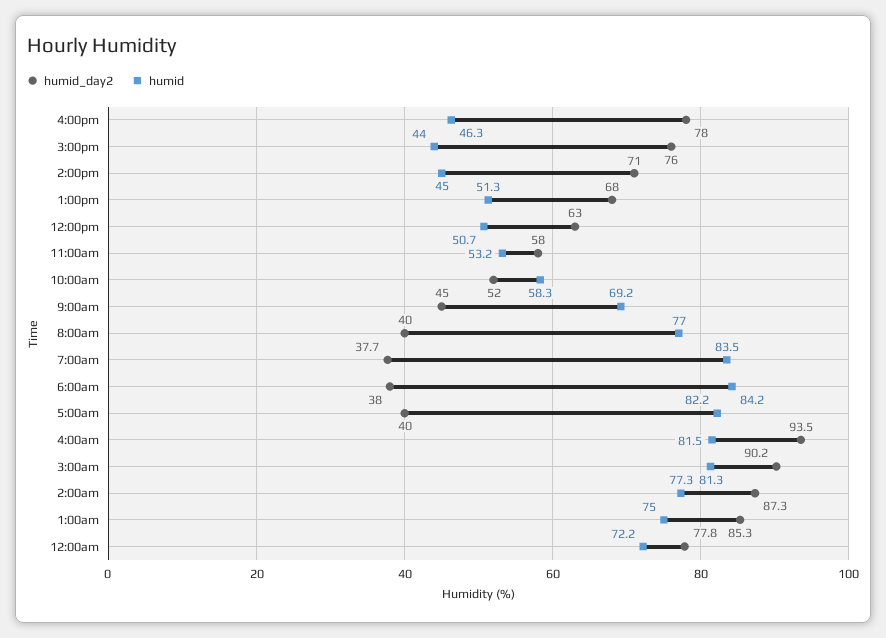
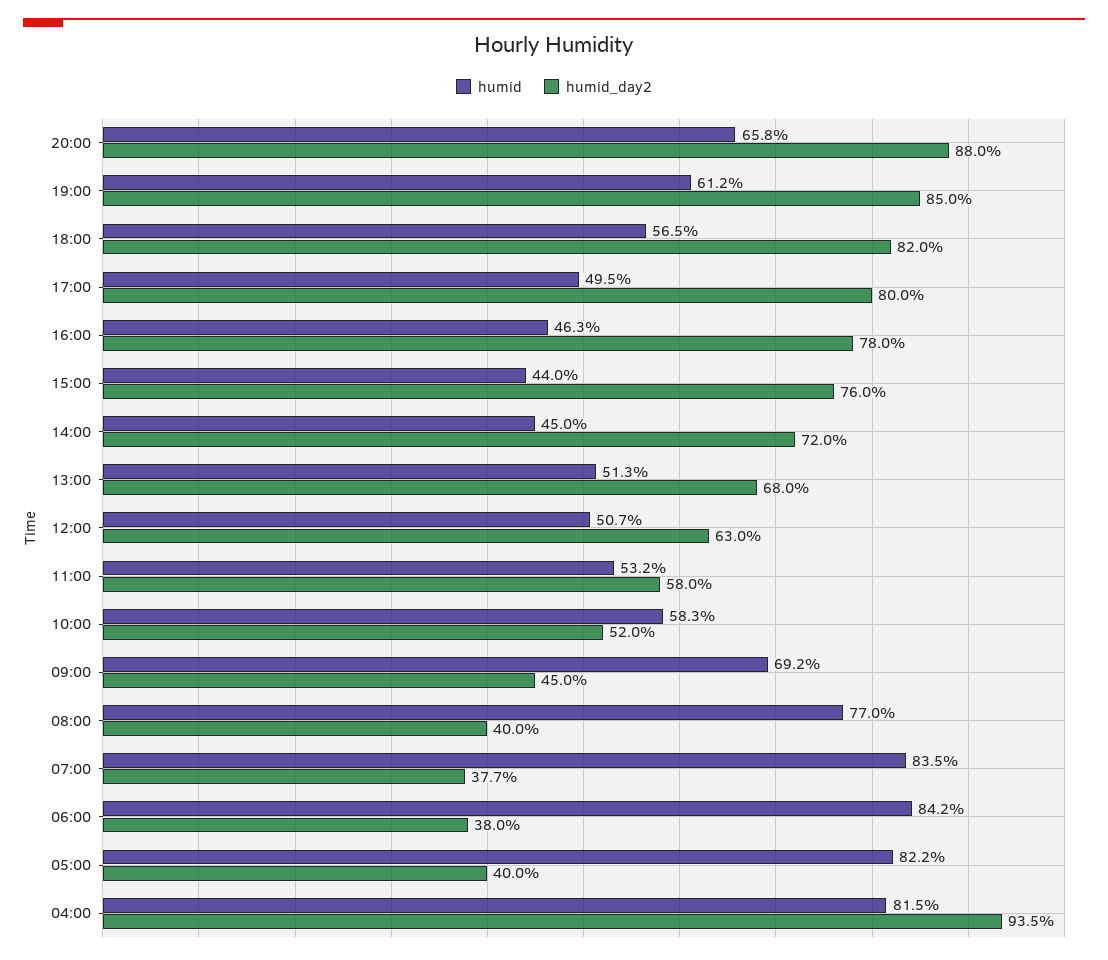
humid_day2, 2:00pm: 71 -> 72
humid_day2, 3:00am: 90.2 -> none
humid, 3:00am: 81.3 -> none
humid_day2, 2:00am: 87.3 -> none
humid, 2:00am: 77.3 -> none
humid_day2, 1:00am: 85.3 -> none
humid, 1:00am: 75 -> none
humid_day2, 12:00am: 77.8 -> none
humid, 12:00am: 72.2 -> none
humid, 20:00: none -> 65.8
humid_day2, 20:00: none -> 88
humid, 19:00: none -> 61.2
humid_day2, 19:00: none -> 85
humid, 18:00: none -> 56.5
humid_day2, 18:00: none -> 82
humid, 17:00: none -> 49.5
humid_day2, 17:00: none -> 80

